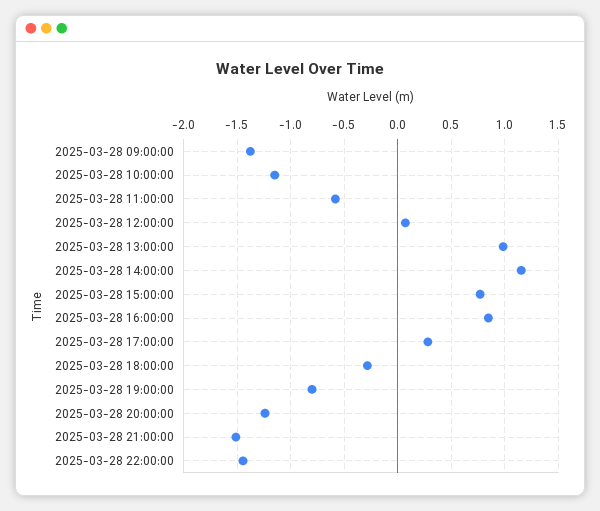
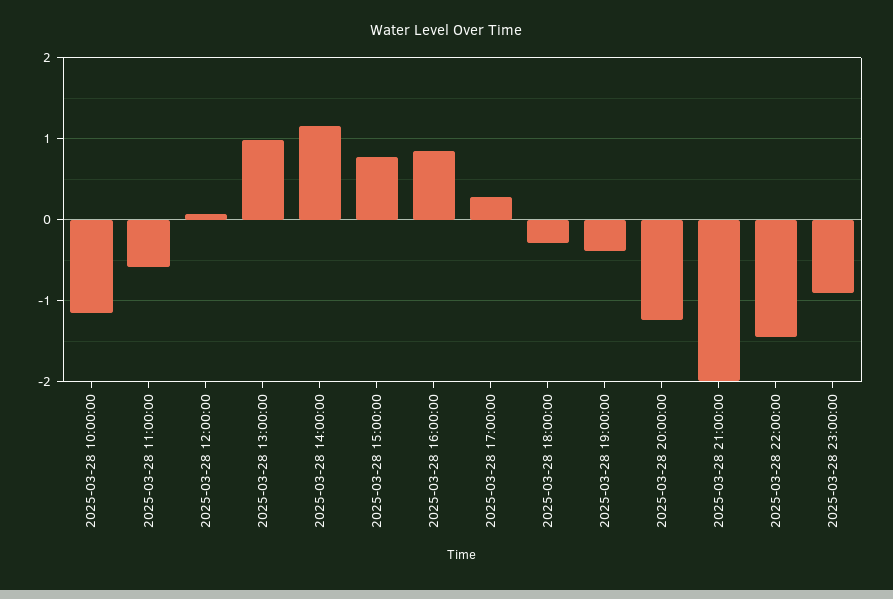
2025-03-28 09:00:00: -1.4 -> none
2025-03-28 19:00:00: -0.8 -> -0.4
2025-03-28 21:00:00: -1.5 -> -2
2025-03-28 23:00:00: none -> -0.9

